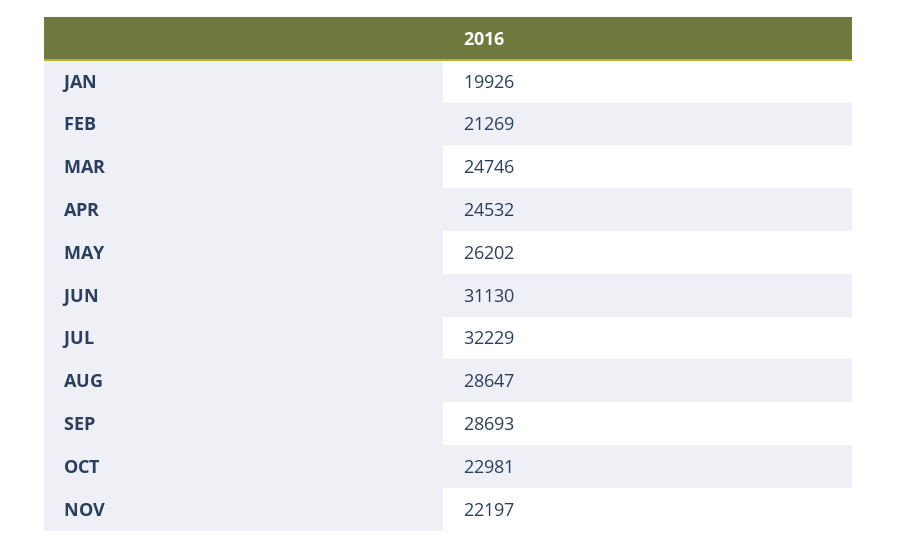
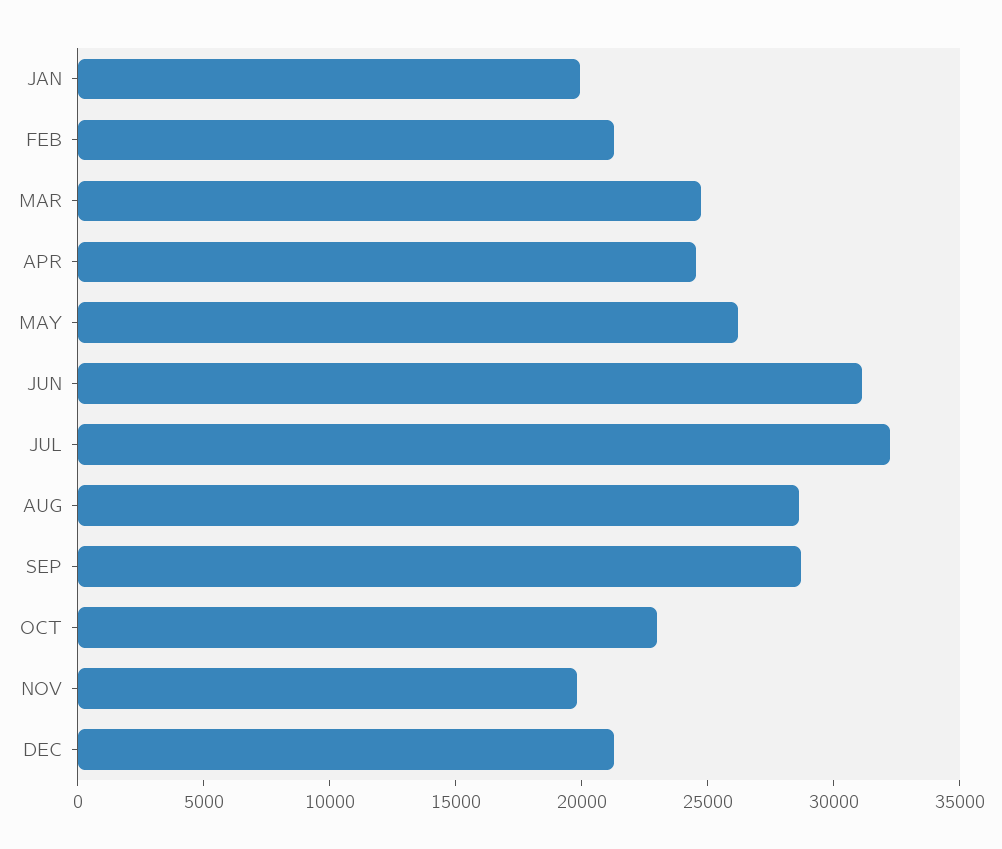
NOV: 22197 -> 20000
DEC: none -> 21000

